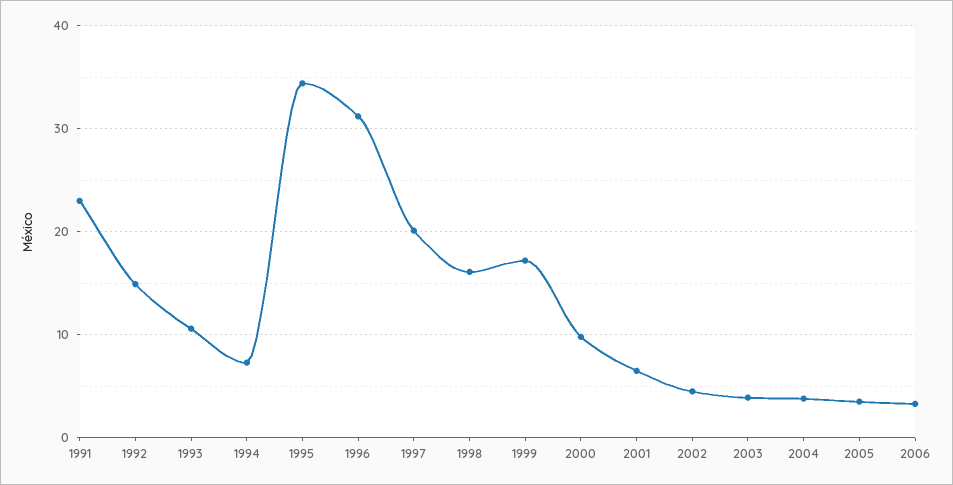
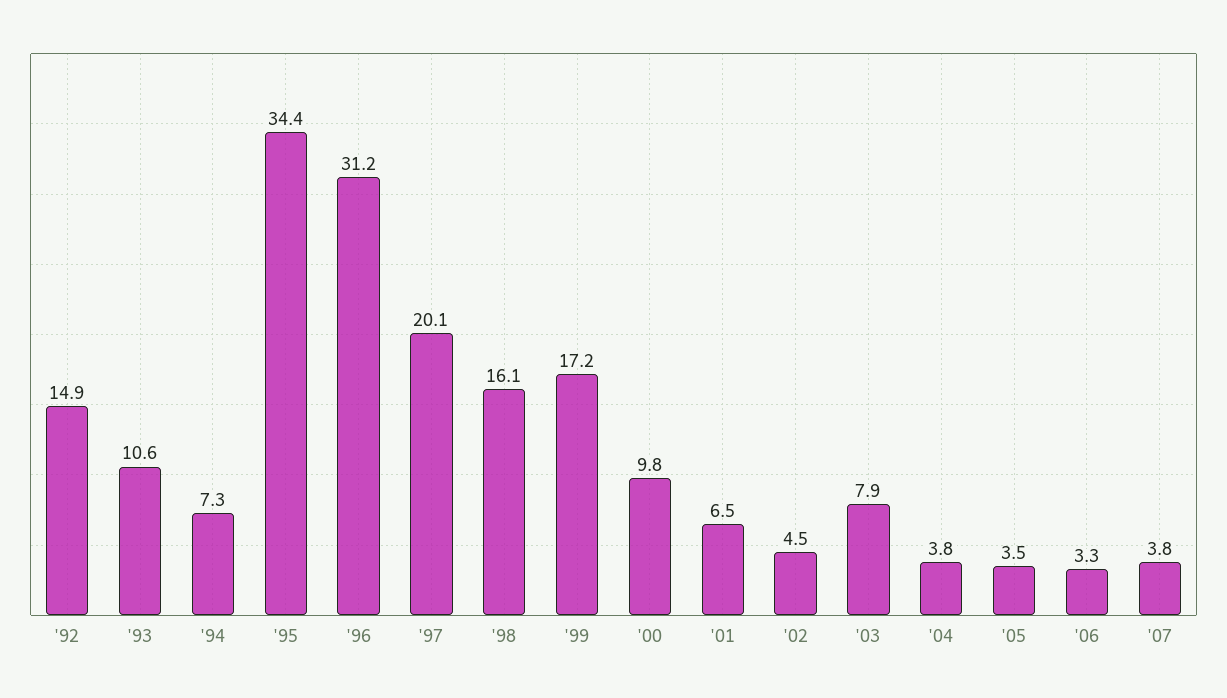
1991: 23 -> none
2003: 4 -> 7.9
'07: none -> 3.8

